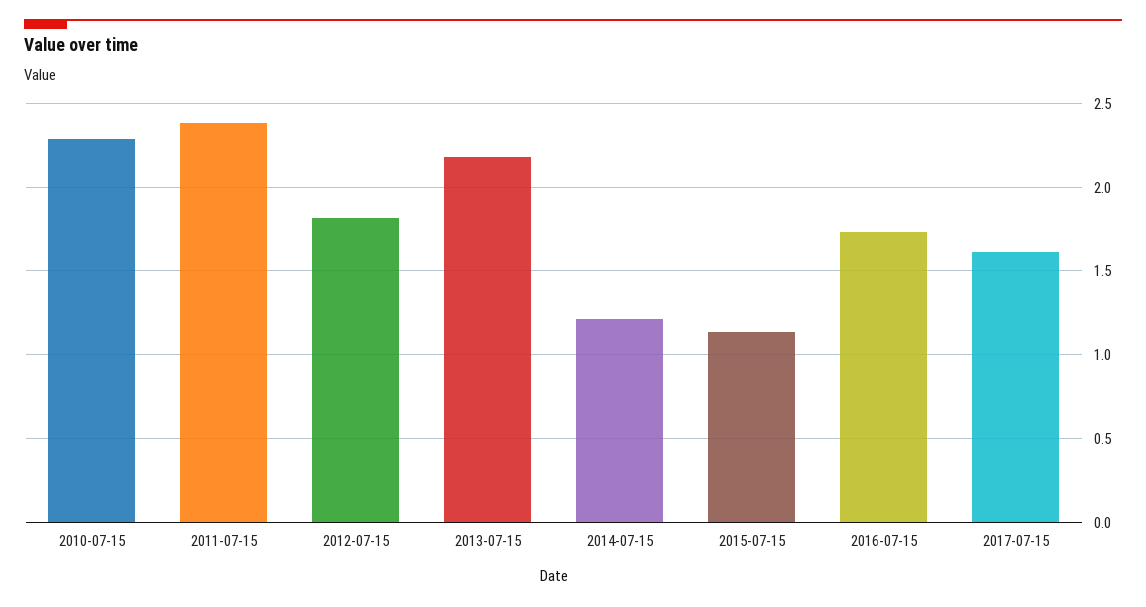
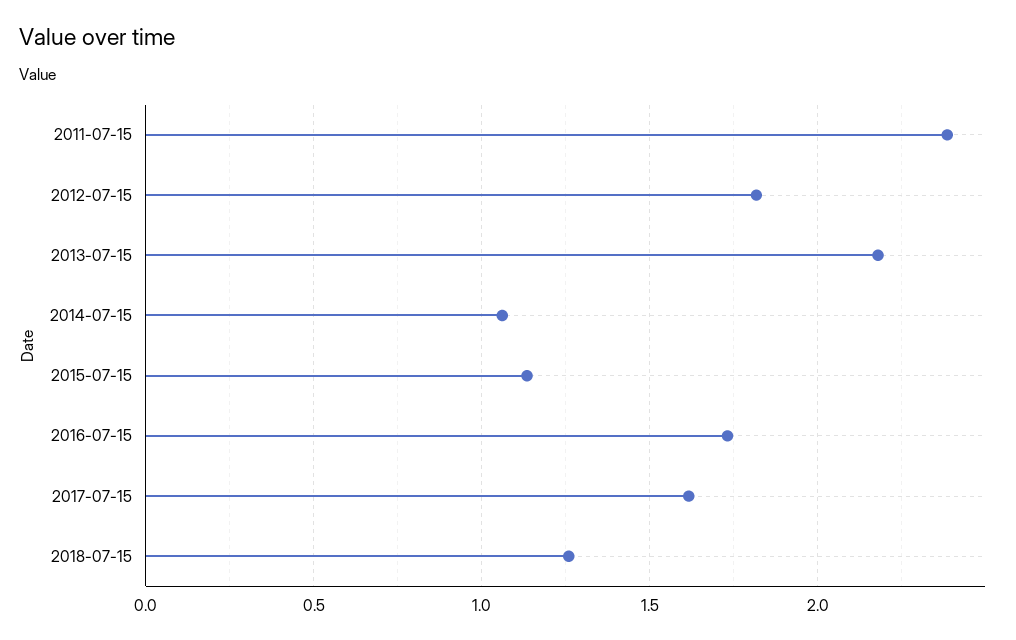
2010-07-15: 2.3 -> none
2014-07-15: 1.2 -> 1.05
2018-07-15: none -> 1.25

